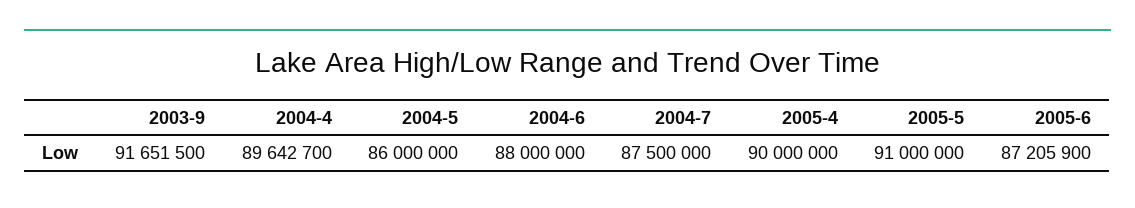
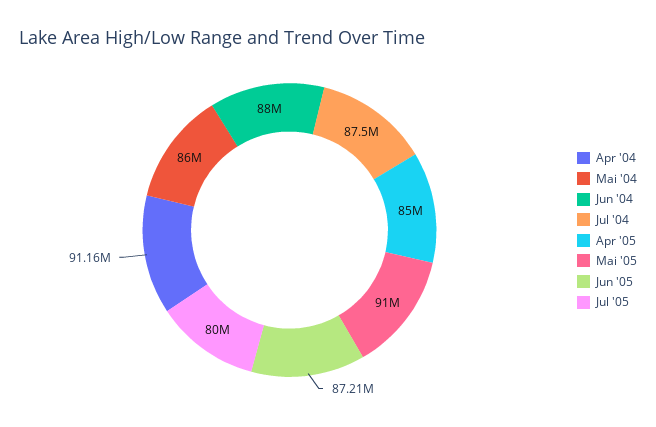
2003-9: 91651500 -> none
2004-4: 89642700 -> 91160000
2005-4: 90000000 -> 85000000
Jul '05: none -> 80000000

